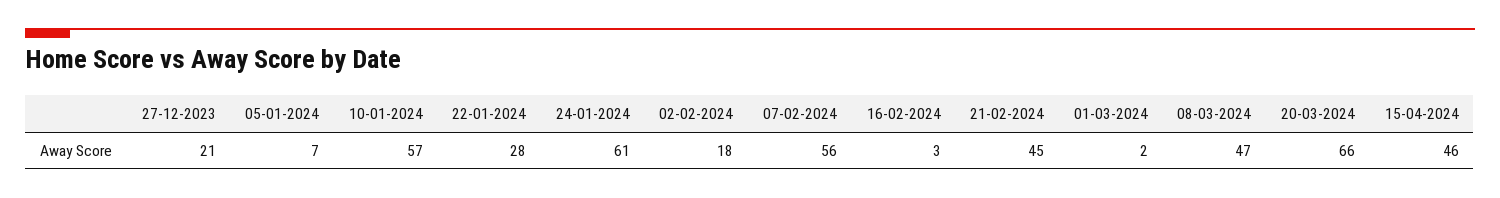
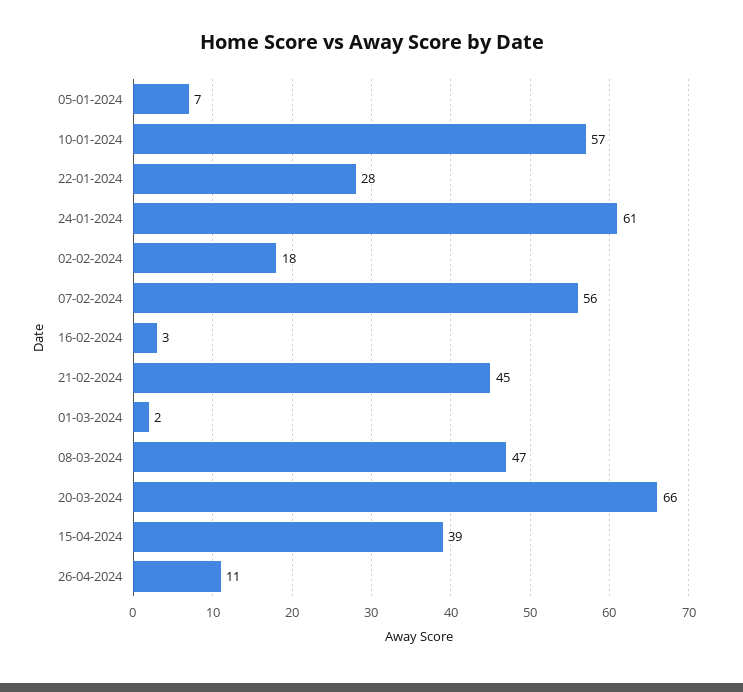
27-12-2023: 21 -> none
15-04-2024: 46 -> 39
26-04-2024: none -> 11

